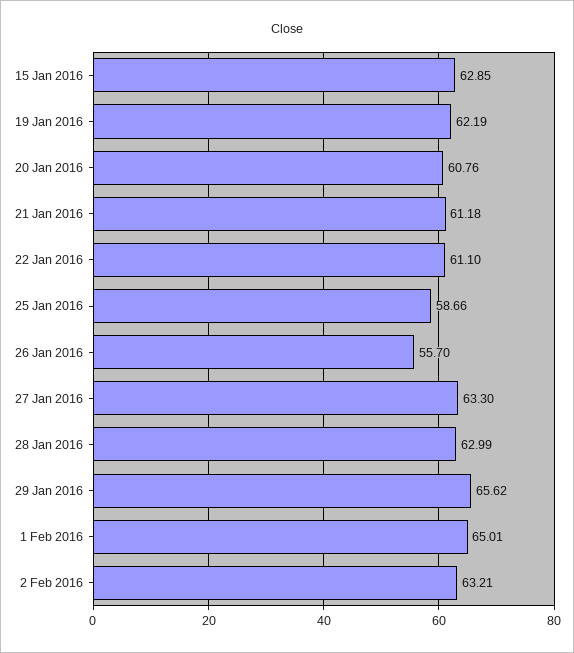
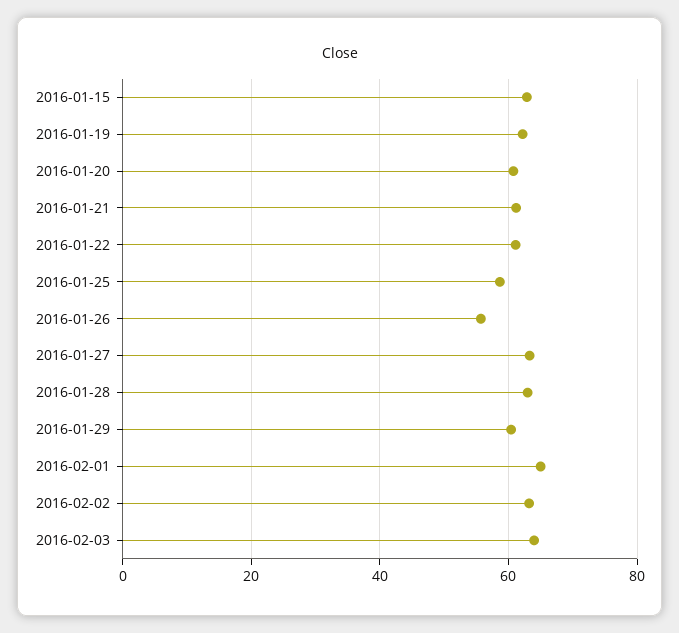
29 Jan 2016: 65.62 -> 60
2016-02-03: none -> 64

